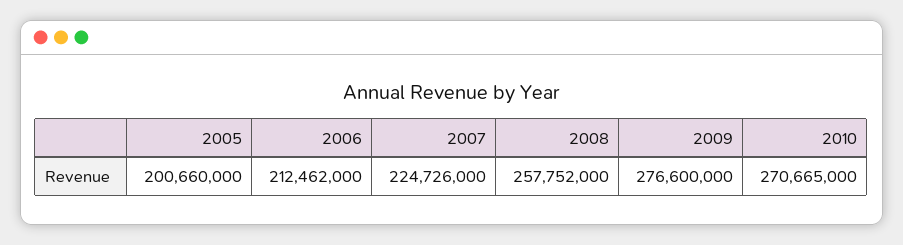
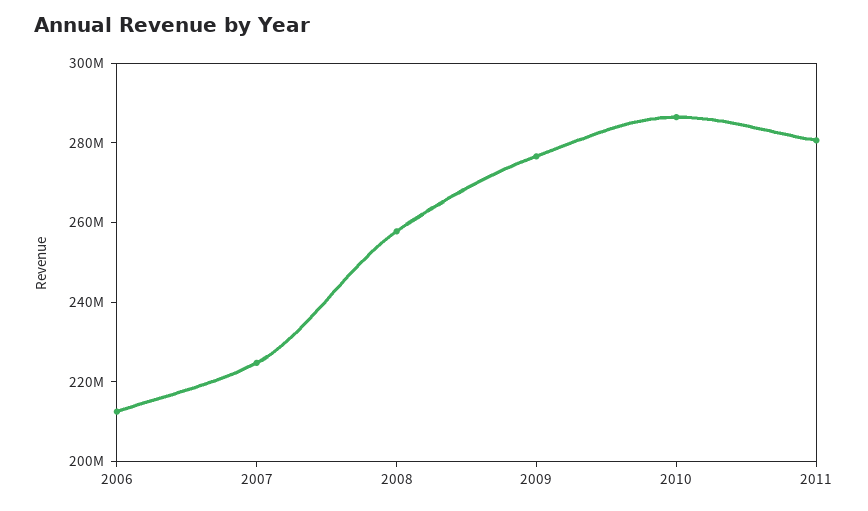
2005: 200660000 -> none
2010: 270665000 -> 285000000
2011: none -> 280000000

